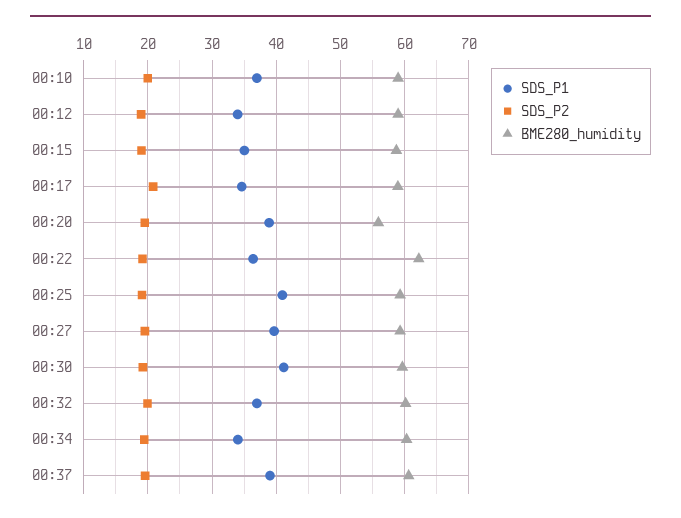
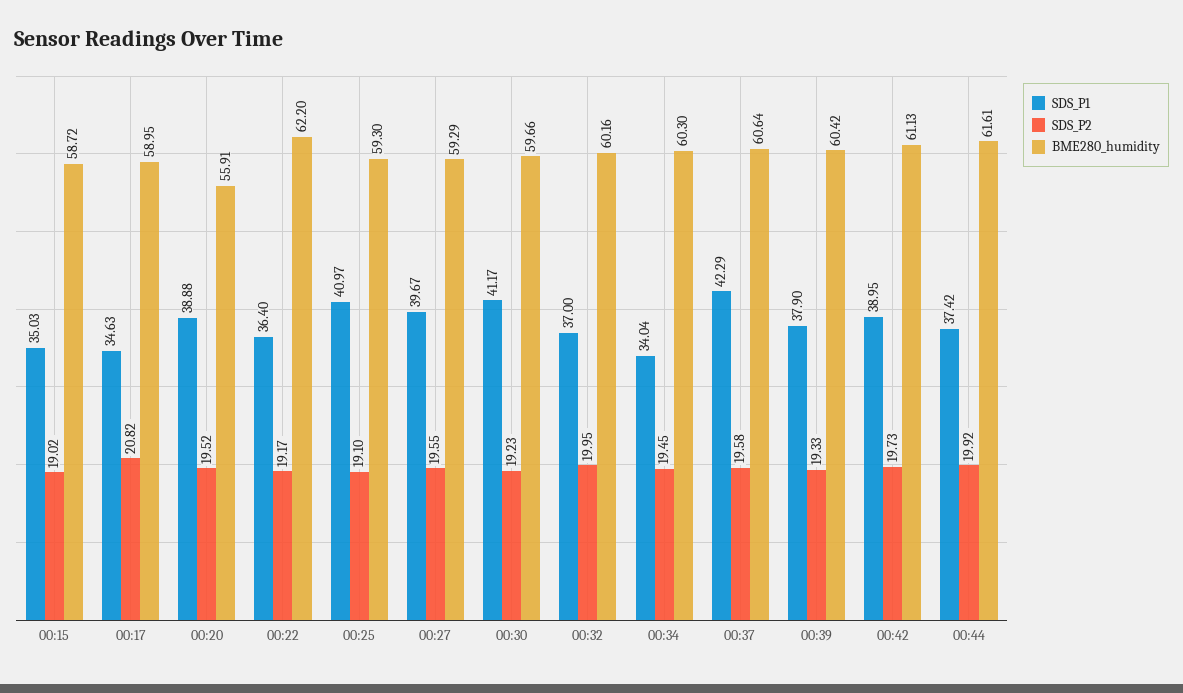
SDS_P1, 00:10: 37 -> none
SDS_P2, 00:10: 20 -> none
BME280_humidity, 00:10: 59 -> none
SDS_P1, 00:12: 34 -> none
SDS_P2, 00:12: 19 -> none
BME280_humidity, 00:12: 59 -> none
SDS_P1, 00:37: 39 -> 42.29
SDS_P1, 00:39: none -> 37.9
SDS_P2, 00:39: none -> 19.33
BME280_humidity, 00:39: none -> 60.42
SDS_P1, 00:42: none -> 38.95
SDS_P2, 00:42: none -> 19.73
BME280_humidity, 00:42: none -> 61.13
SDS_P1, 00:44: none -> 37.42
SDS_P2, 00:44: none -> 19.92
BME280_humidity, 00:44: none -> 61.61

